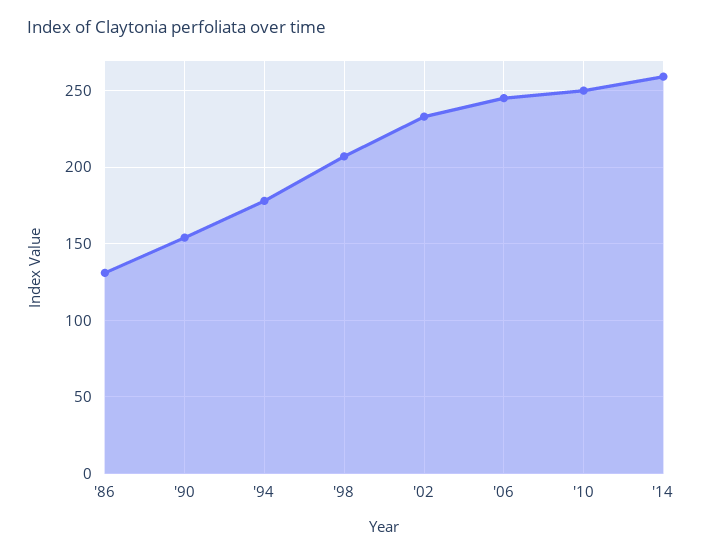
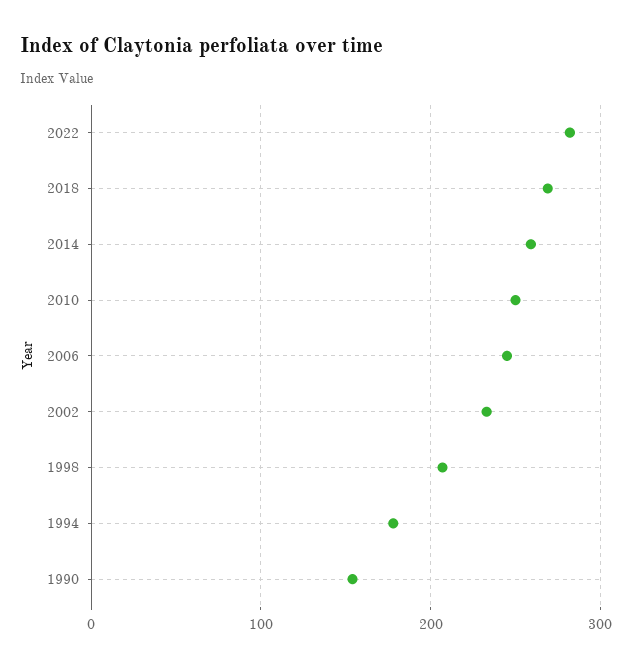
'86: 130 -> none
2022: none -> 280
2018: none -> 270

